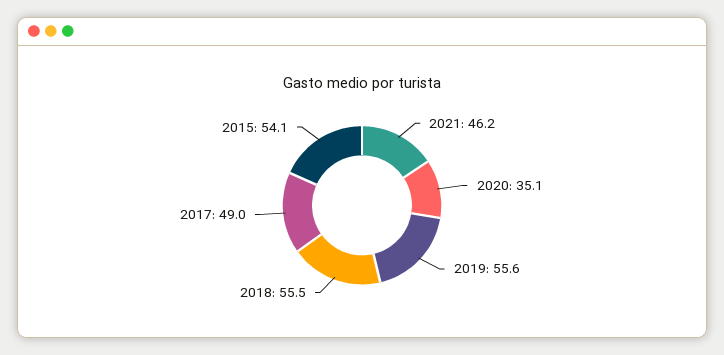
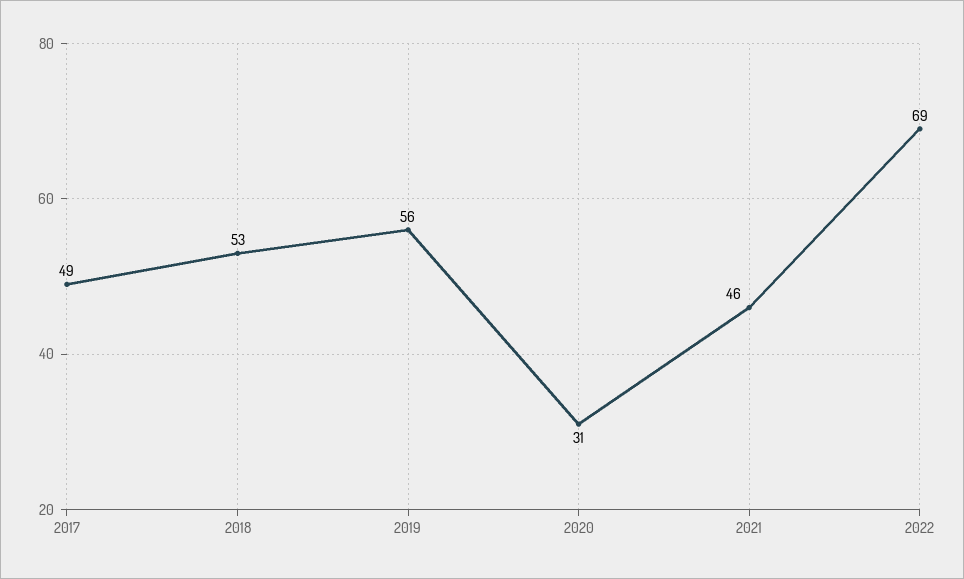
2020: 35.1 -> 31
2018: 55.5 -> 53
2015: 54.1 -> none
2022: none -> 69

